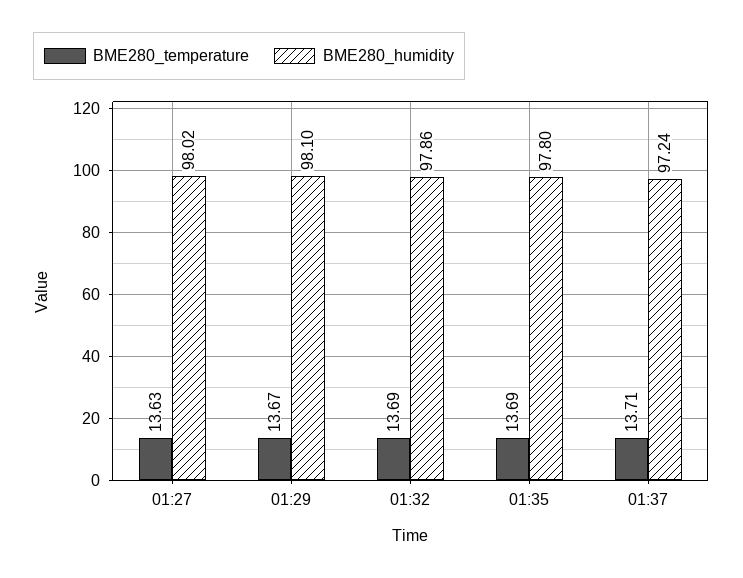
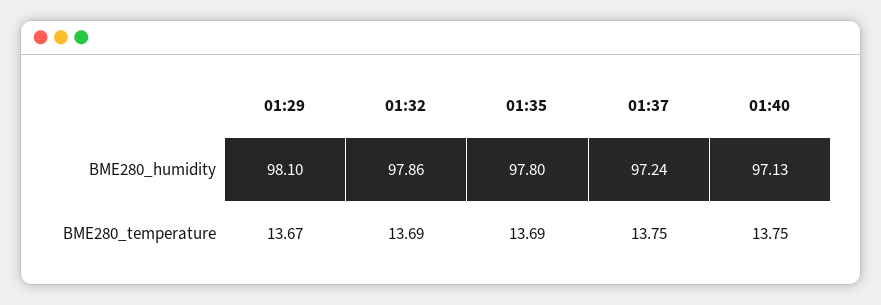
BME280_temperature, 01:27: 13.63 -> none
BME280_humidity, 01:27: 98.02 -> none
BME280_temperature, 01:37: 13.71 -> 13.75
BME280_humidity, 01:40: none -> 97.13
BME280_temperature, 01:40: none -> 13.75

